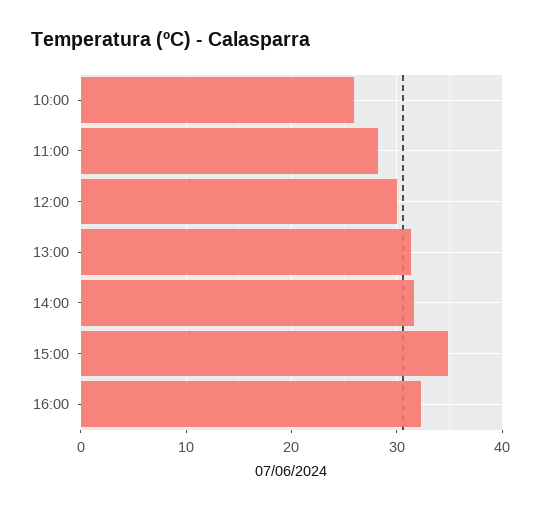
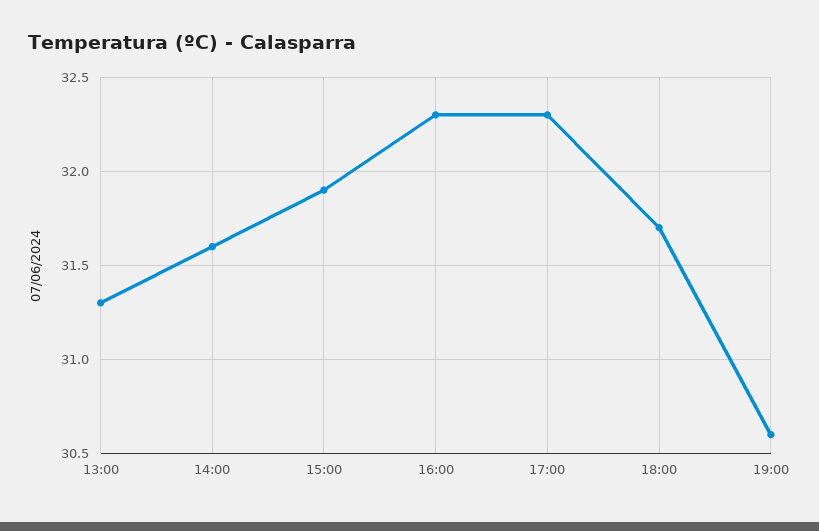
10:00: 26 -> none
11:00: 28 -> none
12:00: 30 -> none
15:00: 35 -> 31.9
17:00: none -> 32.3
18:00: none -> 31.7
19:00: none -> 30.6

